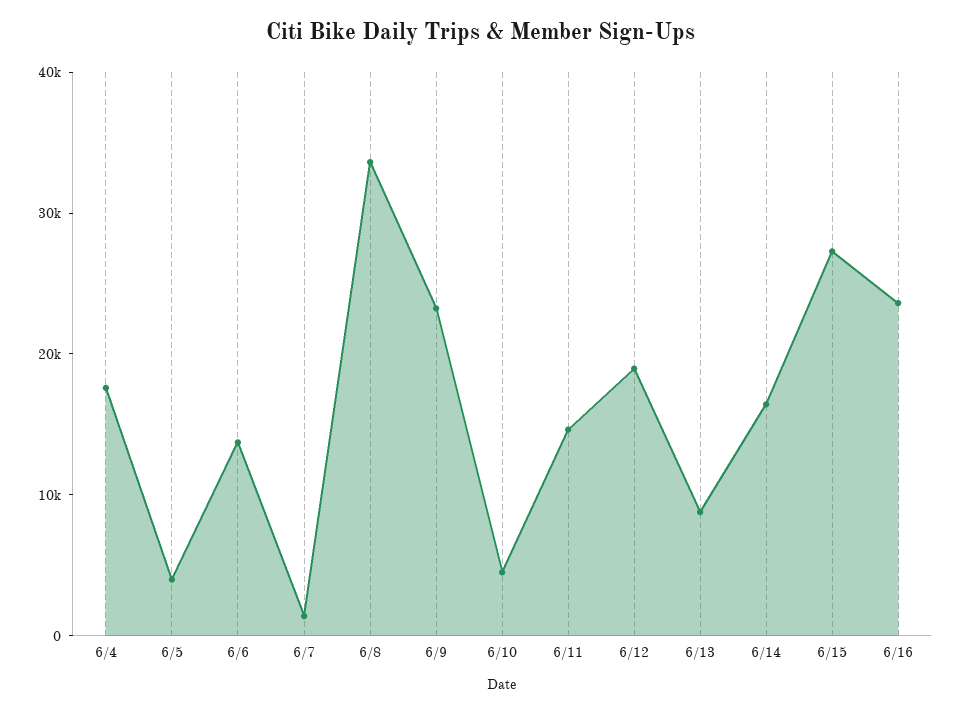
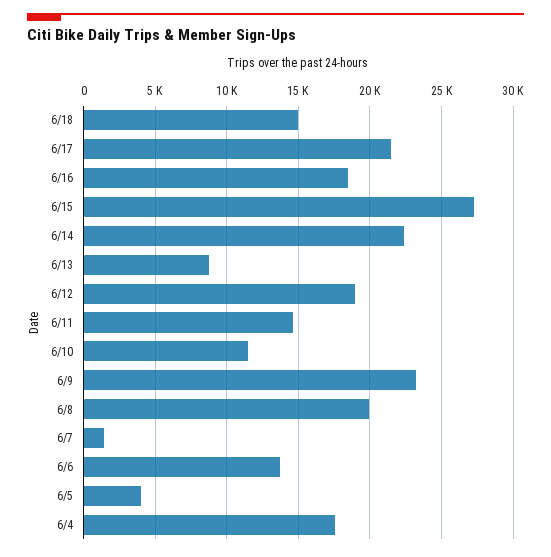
6/8: 34000 -> 20000
6/10: 4000 -> 11500
6/14: 16000 -> 22500
6/16: 24000 -> 18500
6/18: none -> 15000
6/17: none -> 21500

